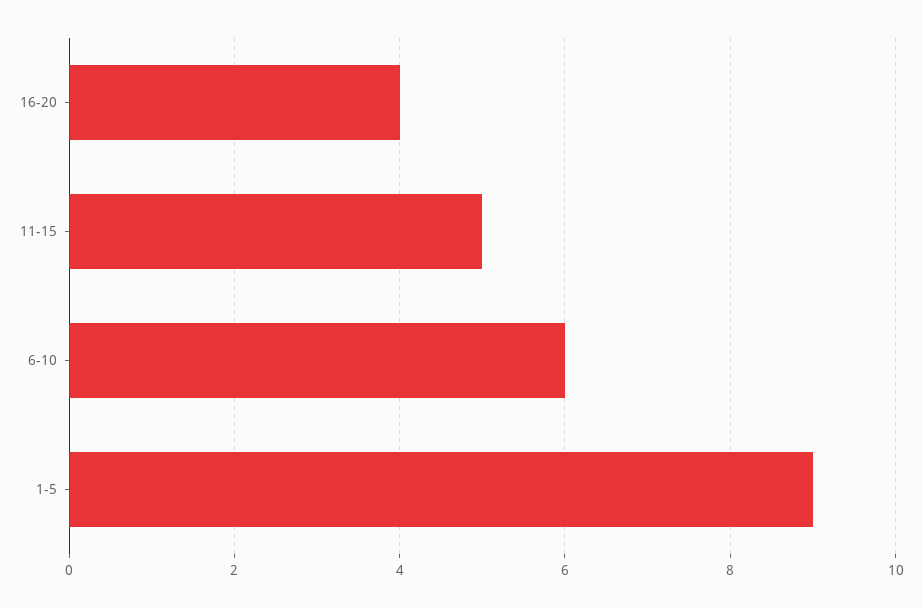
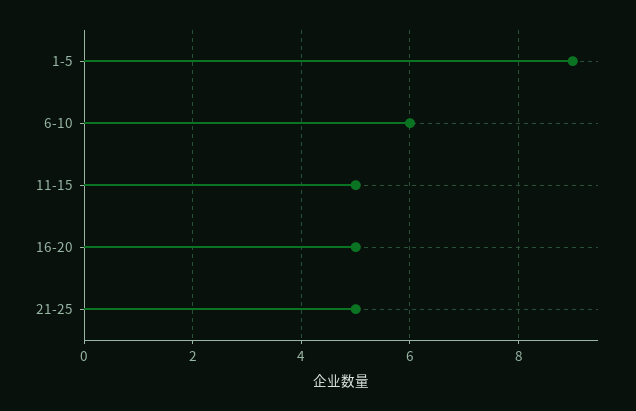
16-20: 4 -> 5
21-25: none -> 5

